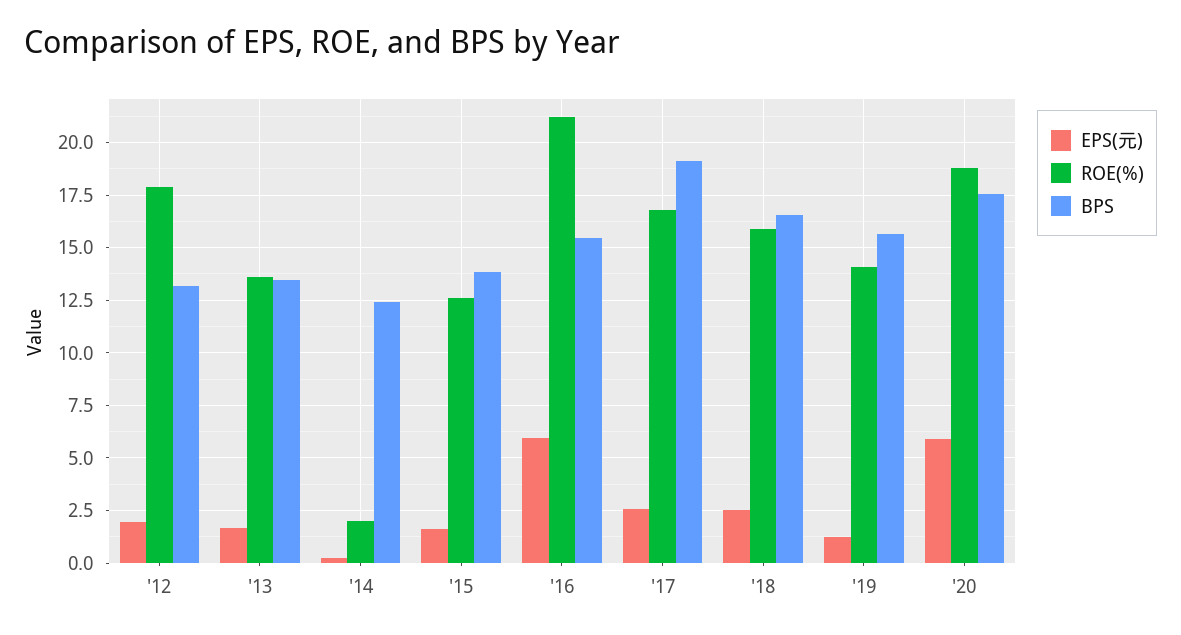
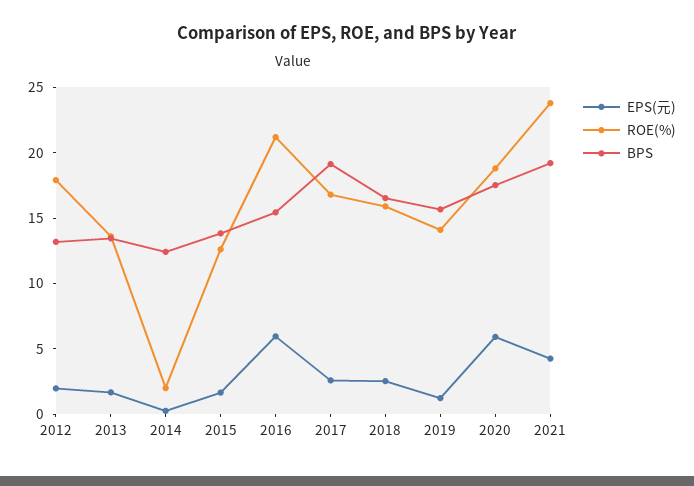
EPS(元), 2021: none -> 4
ROE(%), 2021: none -> 24
BPS, 2021: none -> 19

